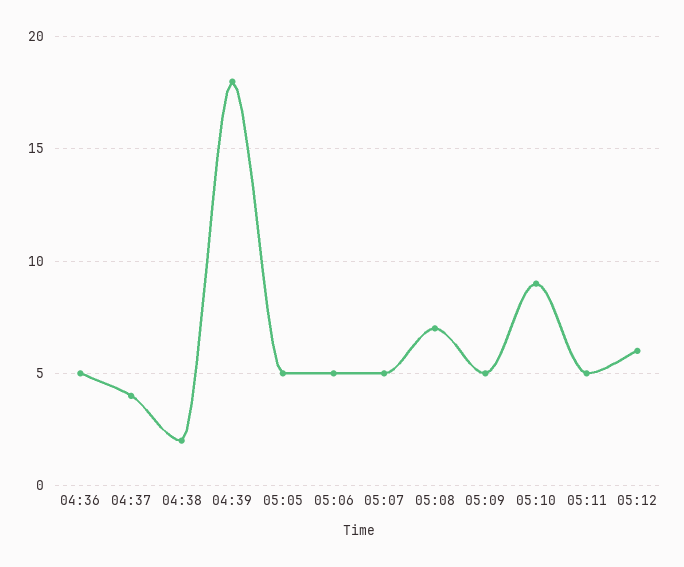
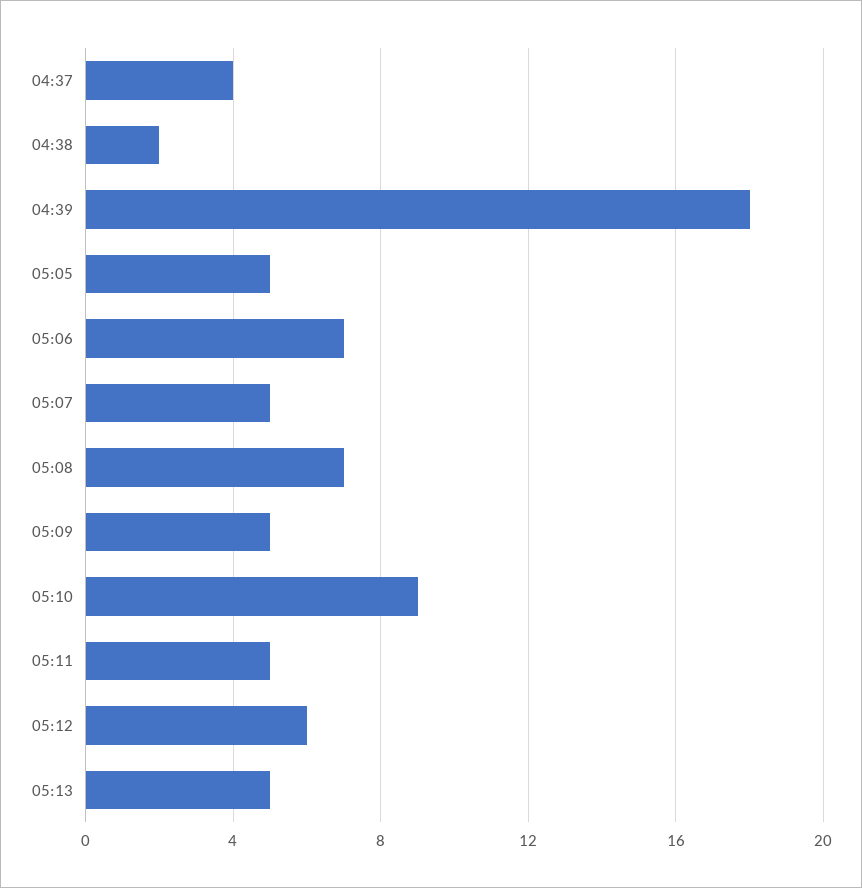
04:36: 5 -> none
05:06: 5 -> 7
05:13: none -> 5

